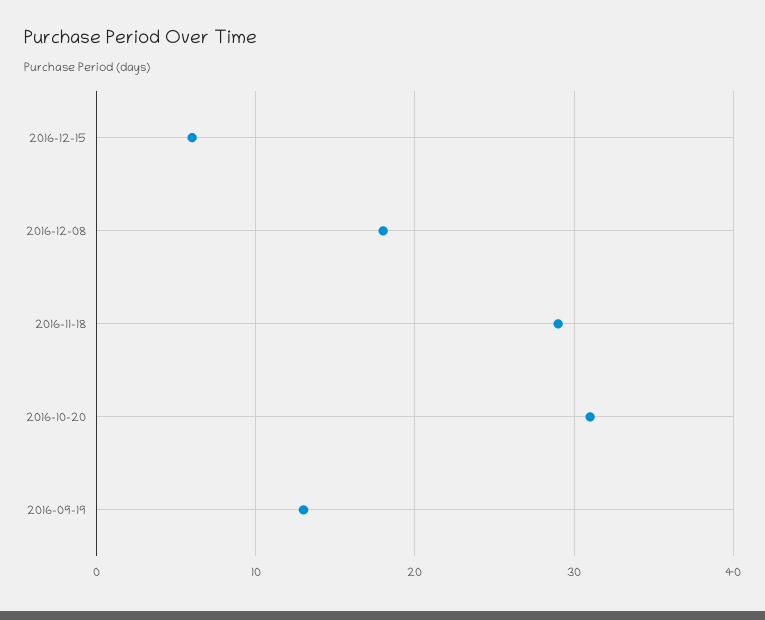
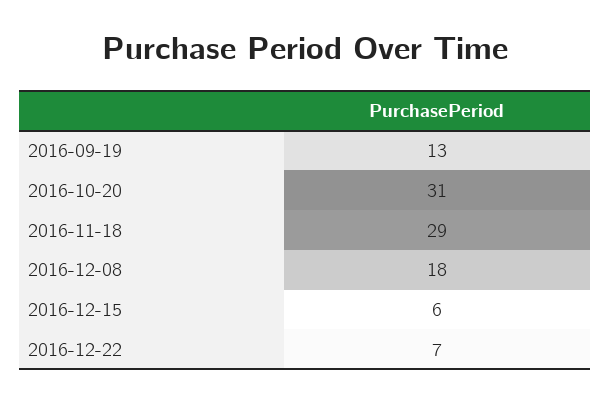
2016-12-22: none -> 7

